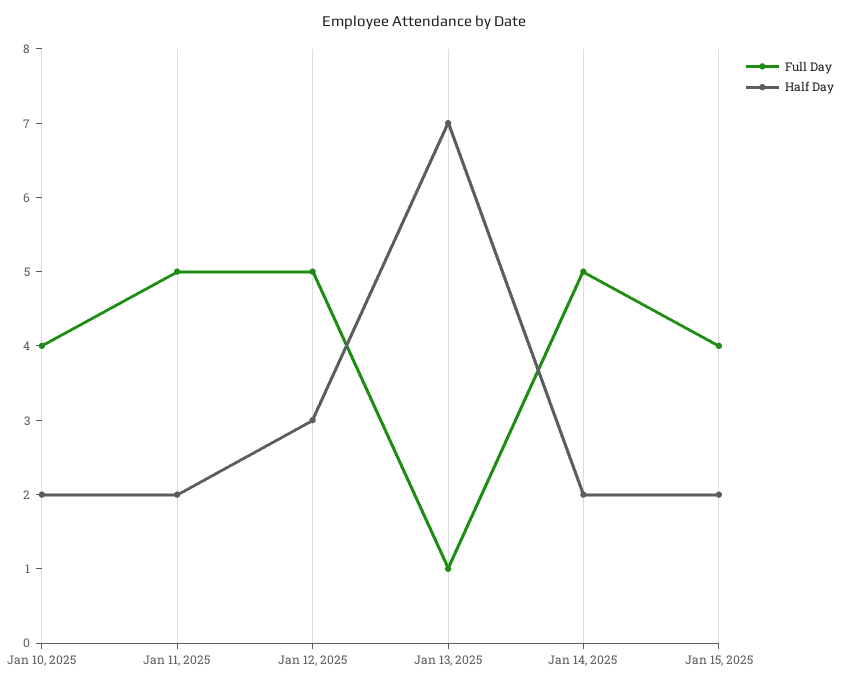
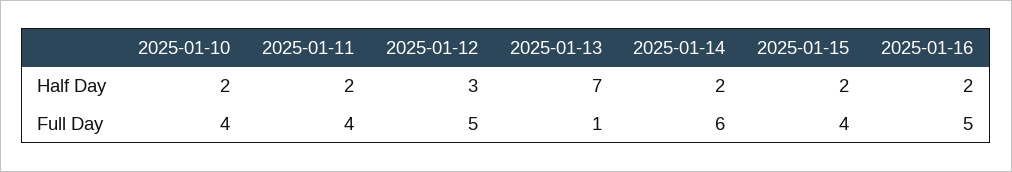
Full Day, Jan 11, 2025: 5 -> 4
Full Day, Jan 14, 2025: 5 -> 6
Half Day, 2025-01-16: none -> 2
Full Day, 2025-01-16: none -> 5

